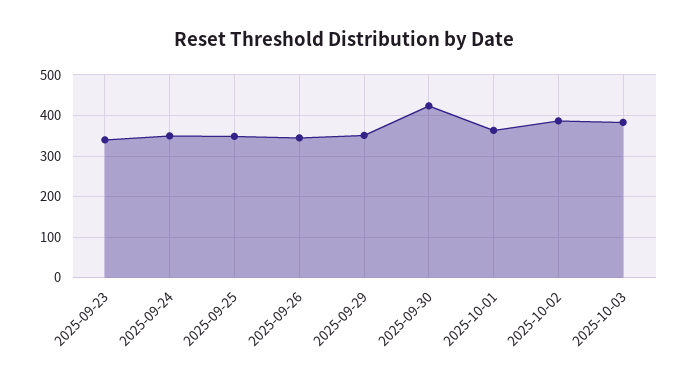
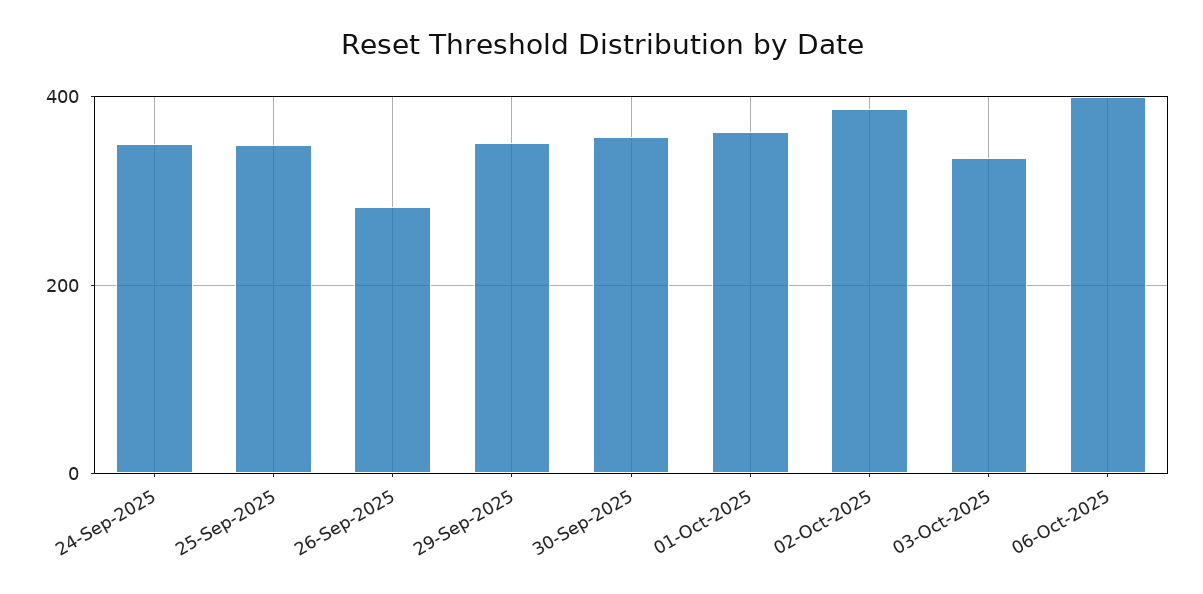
2025-09-23: 340 -> none
2025-09-26: 340 -> 280
2025-09-30: 420 -> 360
2025-10-03: 380 -> 340
06-Oct-2025: none -> 400

